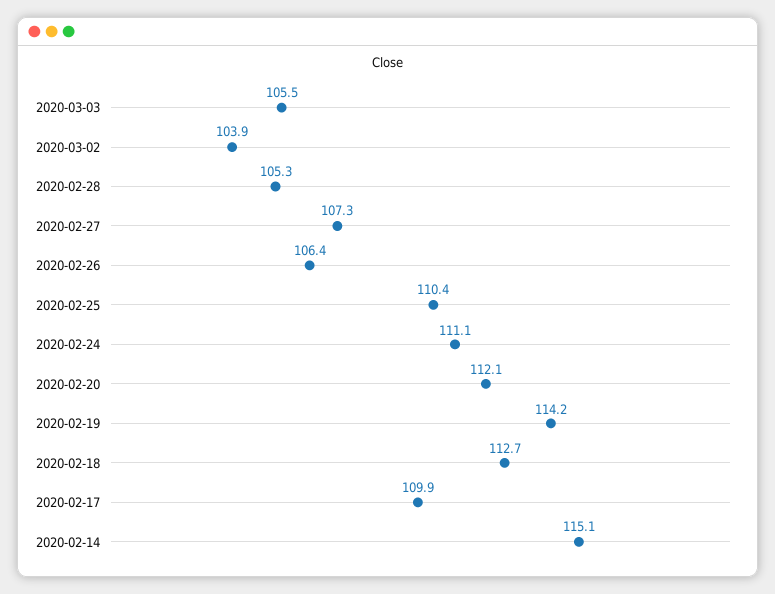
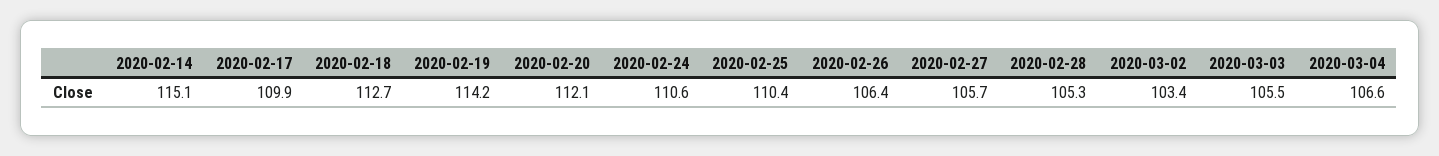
2020-03-02: 103.9 -> 103.4
2020-02-27: 107.3 -> 105.7
2020-02-24: 111.1 -> 110.6
2020-03-04: none -> 106.6

